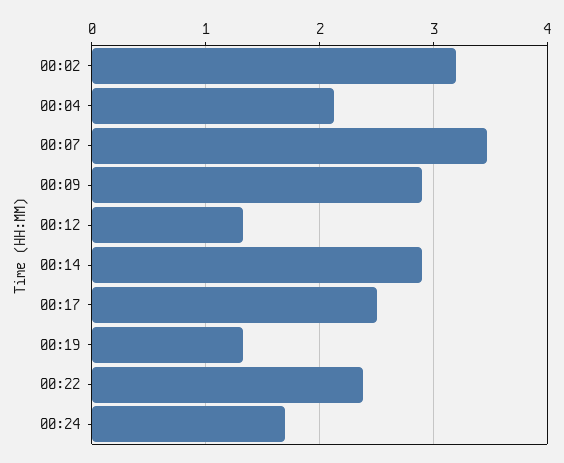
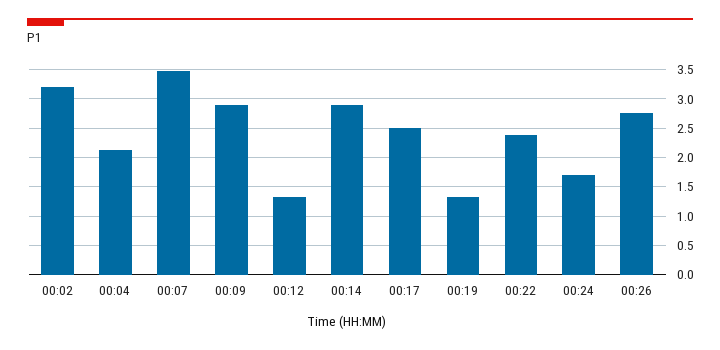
00:26: none -> 2.75

